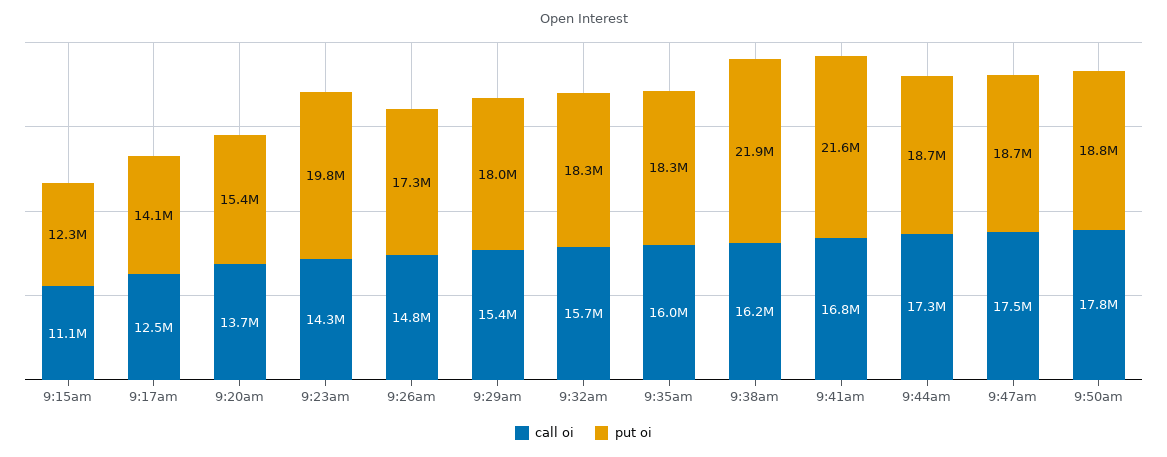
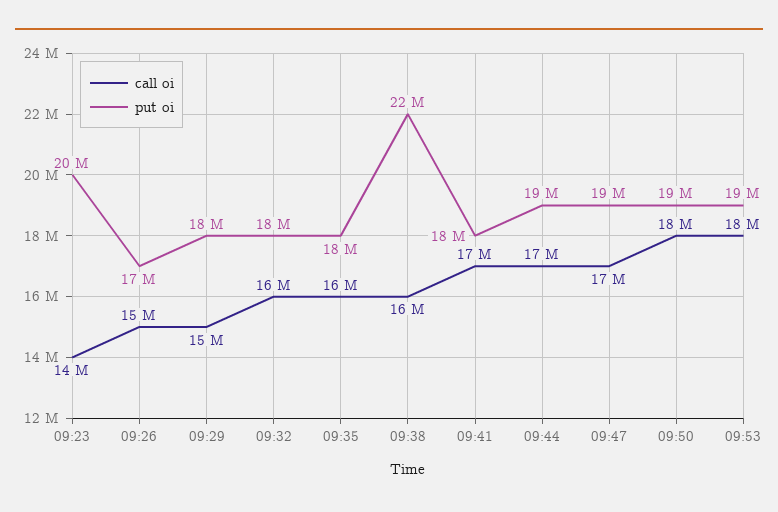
call oi, 9:15am: 11100000 -> none
put oi, 9:15am: 12300000 -> none
call oi, 9:17am: 12500000 -> none
put oi, 9:17am: 14100000 -> none
call oi, 9:20am: 13700000 -> none
put oi, 9:20am: 15400000 -> none
put oi, 9:41am: 21600000 -> 18000000
call oi, 09:53: none -> 18000000
put oi, 09:53: none -> 19000000

